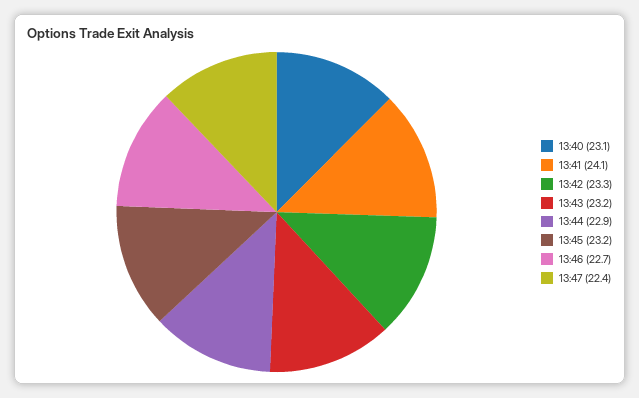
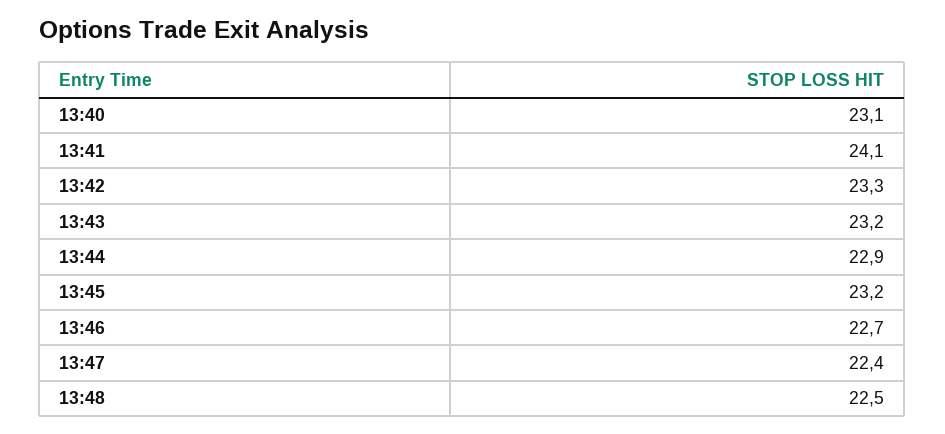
13:48: none -> 22.5

